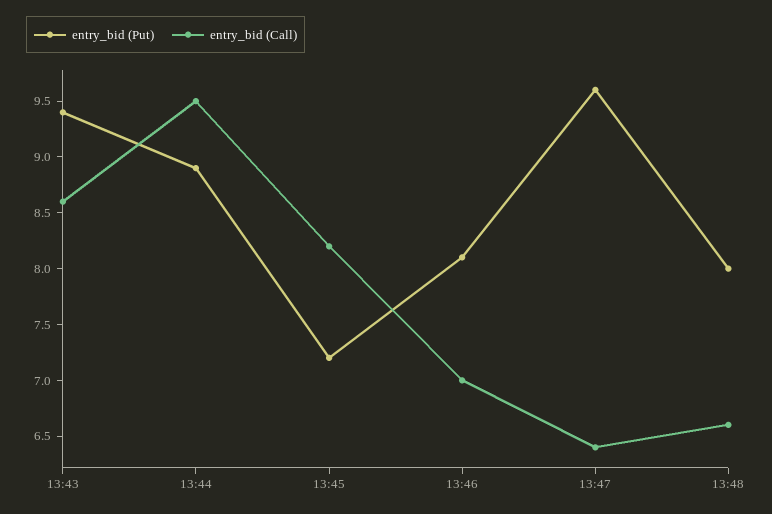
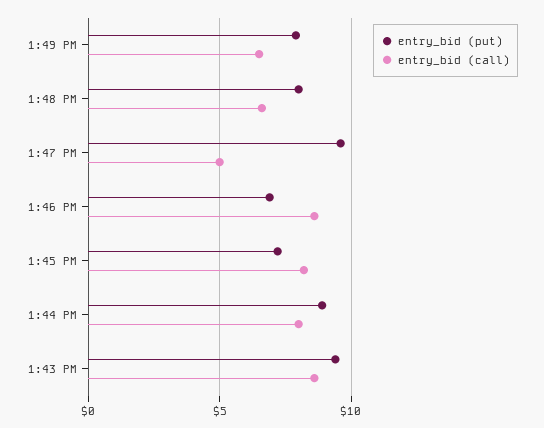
entry_bid (Call), 13:44: 9.5 -> 8
entry_bid (Put), 13:46: 8.1 -> 7
entry_bid (Call), 13:46: 7 -> 8.5
entry_bid (Call), 13:47: 6.4 -> 5
entry_bid (Put), 1:49 PM: none -> 8
entry_bid (Call), 1:49 PM: none -> 6.5

